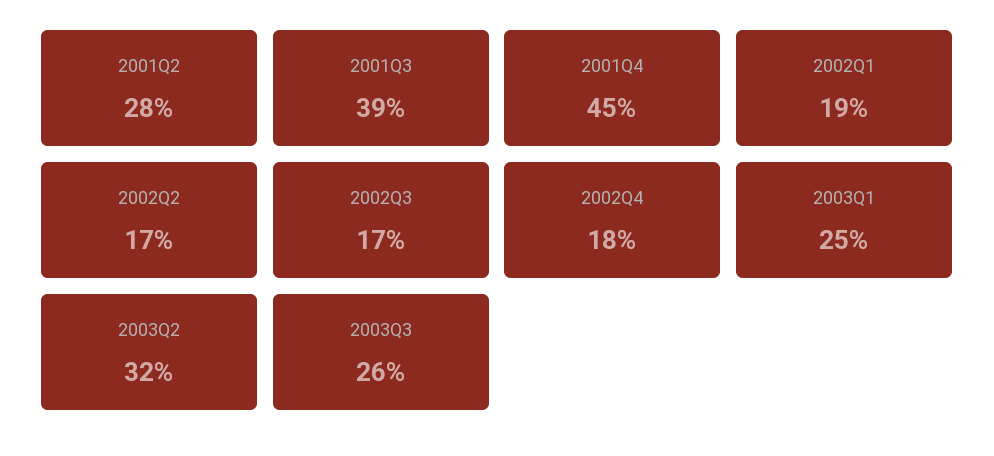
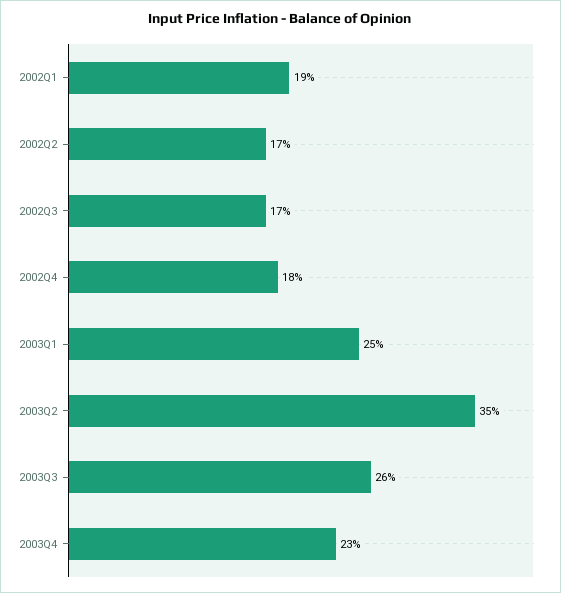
2001Q2: 28 -> none
2001Q3: 39 -> none
2001Q4: 45 -> none
2003Q2: 32 -> 35
2003Q4: none -> 23

